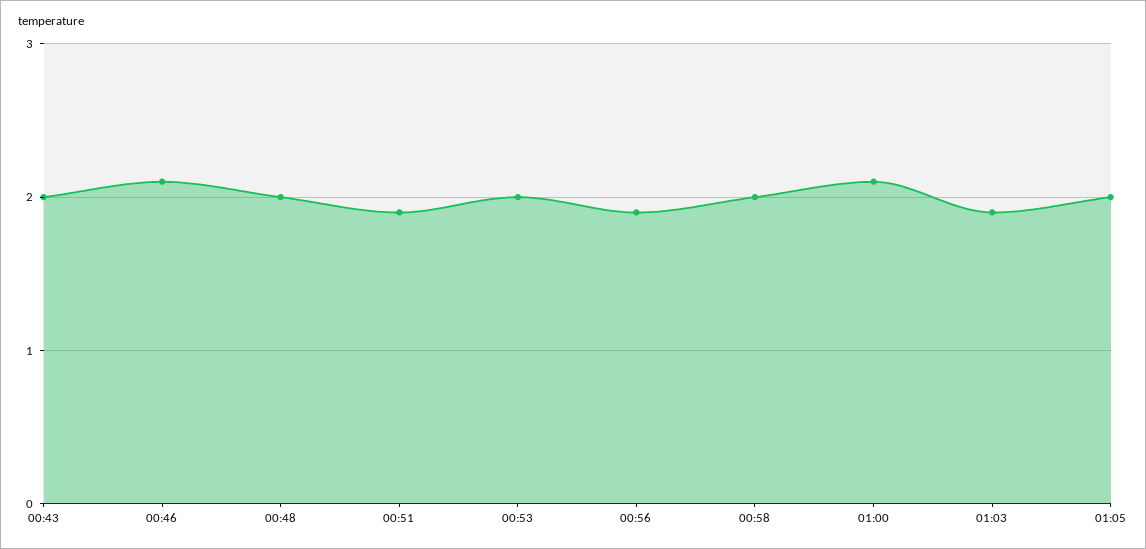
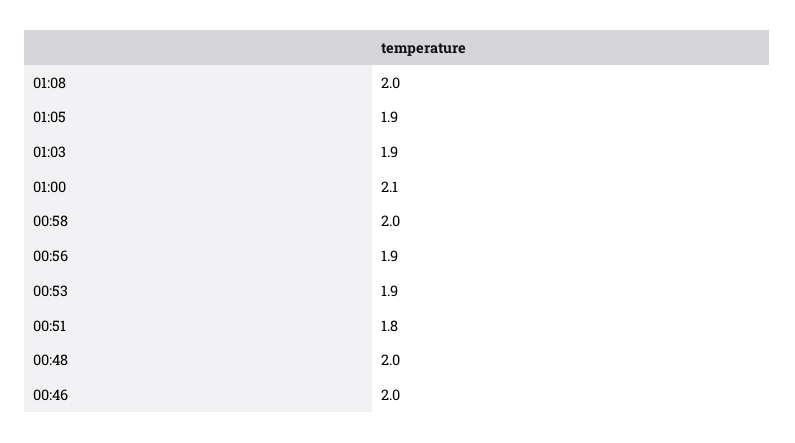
00:43: 2 -> none
00:46: 2.1 -> 2
00:51: 1.9 -> 1.8
00:53: 2 -> 1.9
01:05: 2 -> 1.9
01:08: none -> 2

